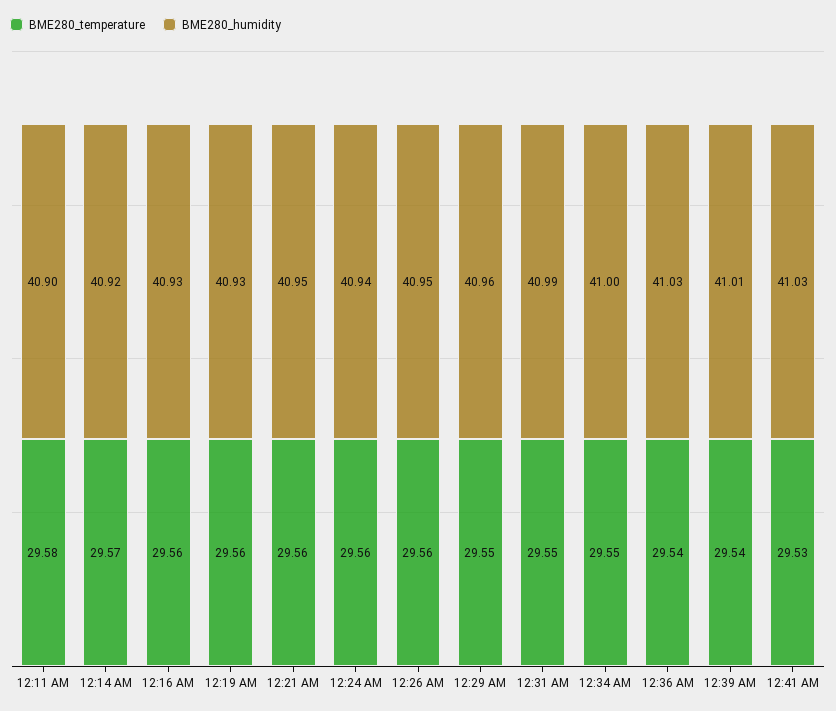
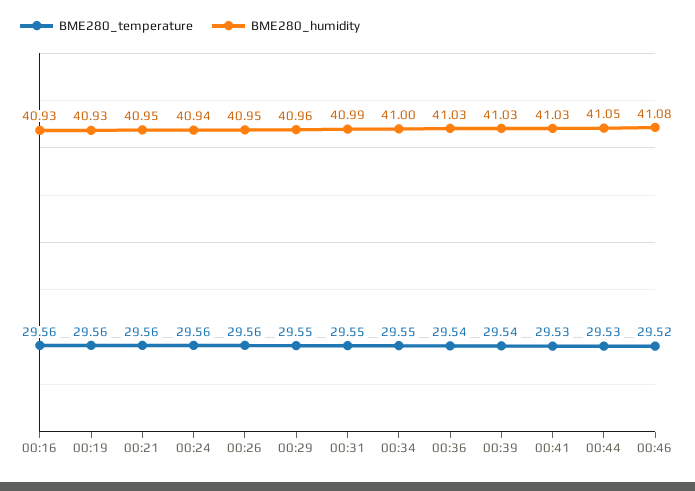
BME280_temperature, 12:11 AM: 29.58 -> none
BME280_humidity, 12:11 AM: 40.9 -> none
BME280_temperature, 12:14 AM: 29.57 -> none
BME280_humidity, 12:14 AM: 40.92 -> none
BME280_humidity, 12:39 AM: 41.01 -> 41.03
BME280_temperature, 00:44: none -> 29.53
BME280_humidity, 00:44: none -> 41.05
BME280_temperature, 00:46: none -> 29.52
BME280_humidity, 00:46: none -> 41.08

